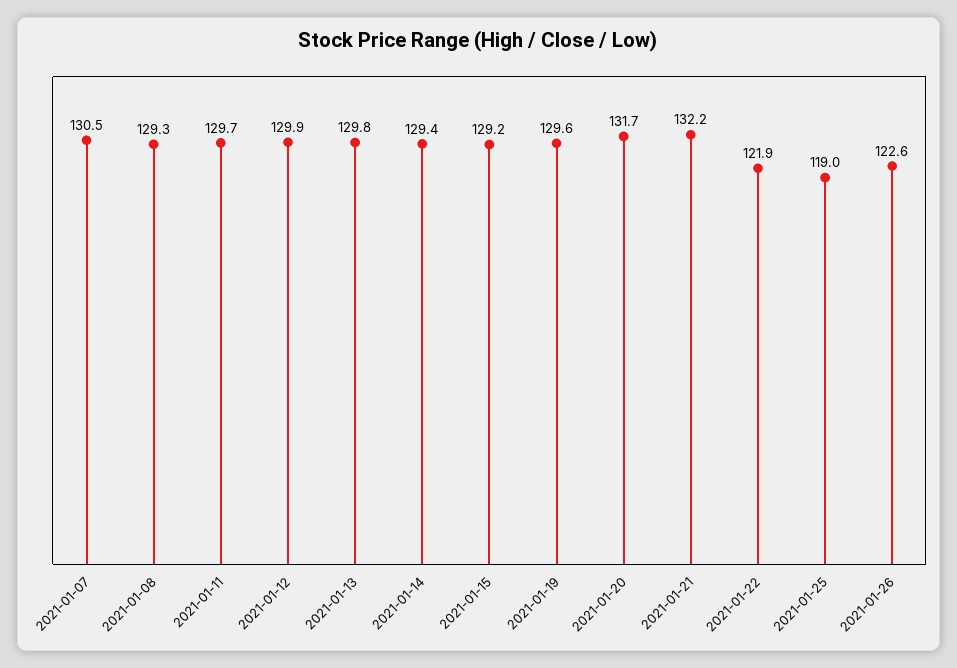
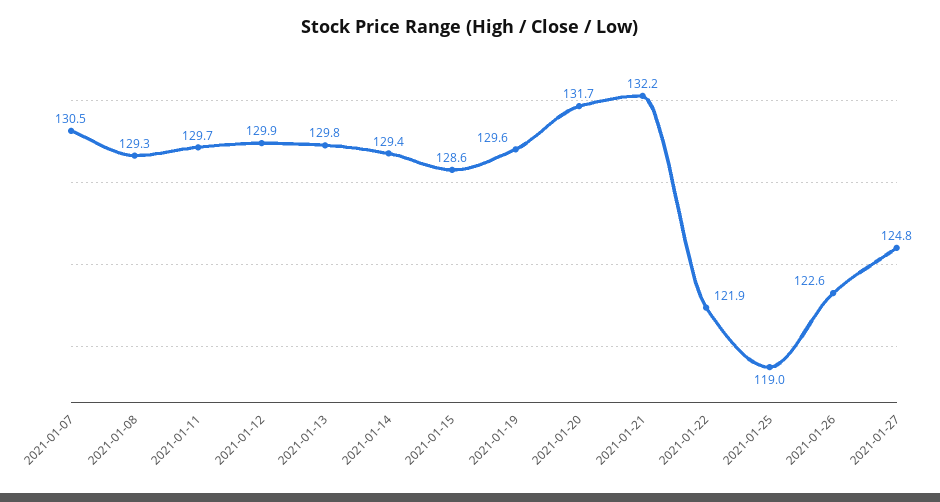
2021-01-15: 129.2 -> 128.6
2021-01-27: none -> 124.8

